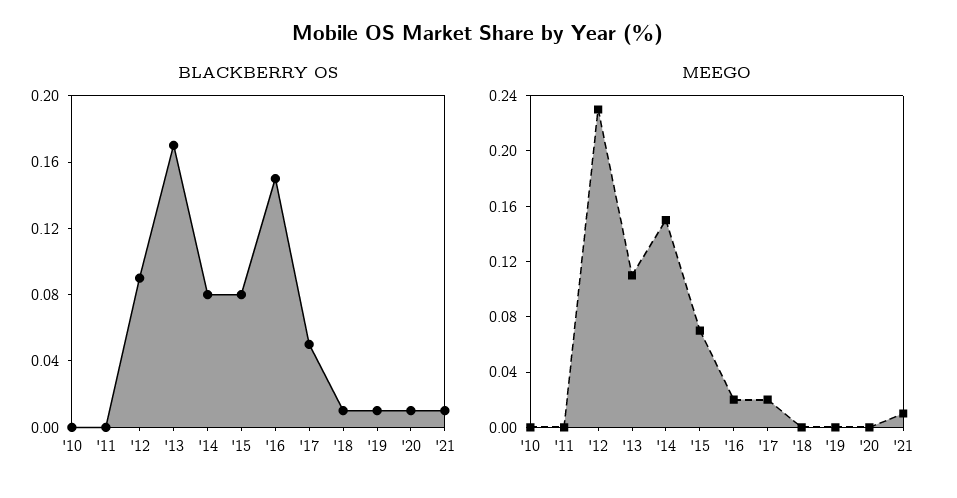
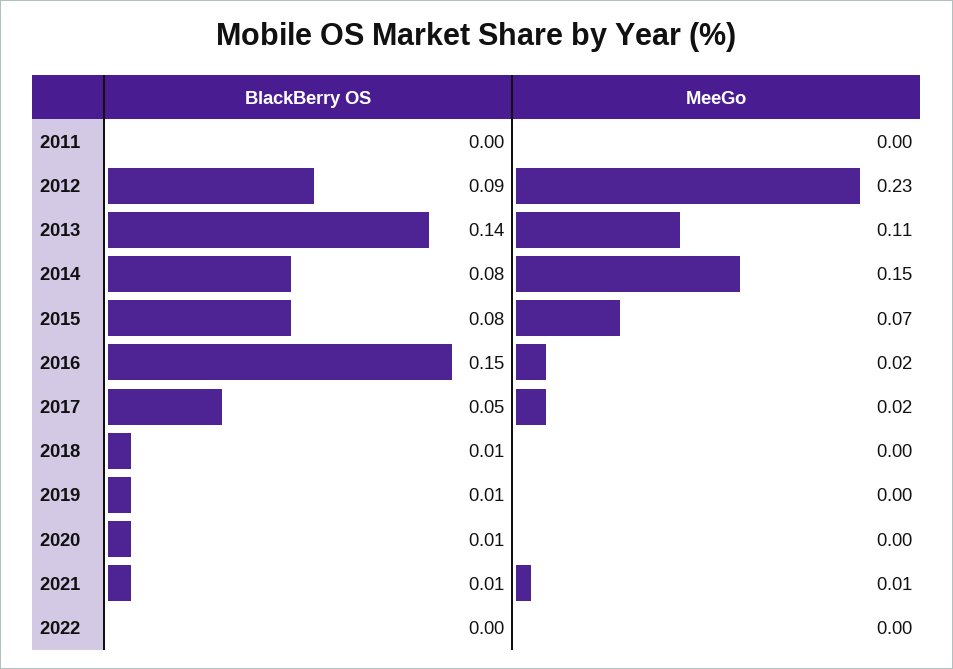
BLACKBERRY OS, '10: 0 -> none
BLACKBERRY OS, '13: 0.17 -> 0.14
MEEGO, '10: 0 -> none
BLACKBERRY OS, 2022: none -> 0
MEEGO, 2022: none -> 0

